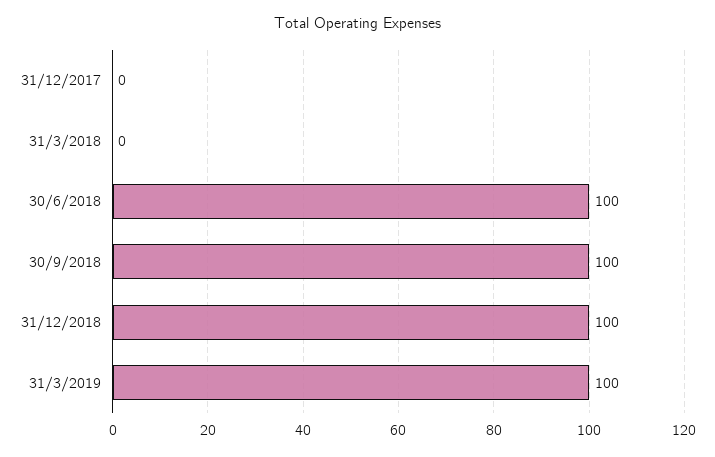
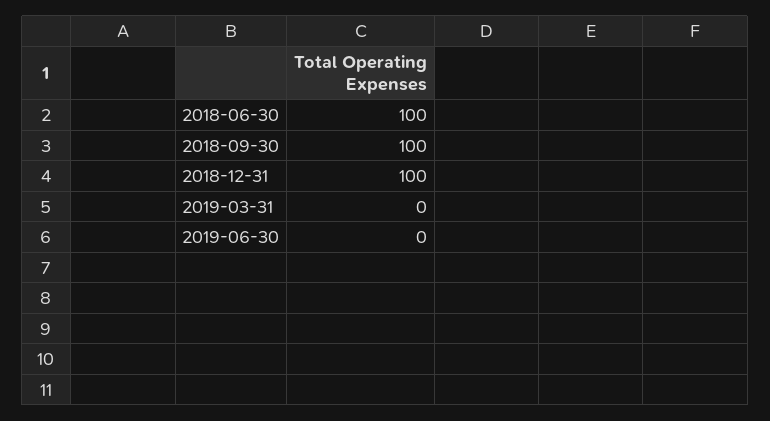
31/12/2017: 0 -> none
31/3/2018: 0 -> none
31/3/2019: 100 -> 0
2019-06-30: none -> 0

